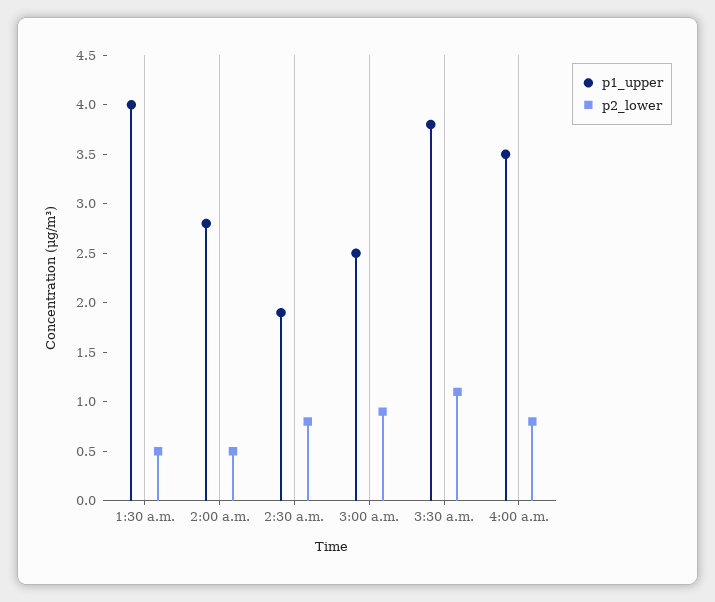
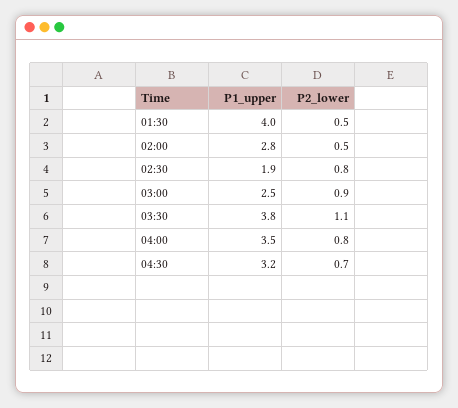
p1_upper, 04:30: none -> 3.2
p2_lower, 04:30: none -> 0.7

